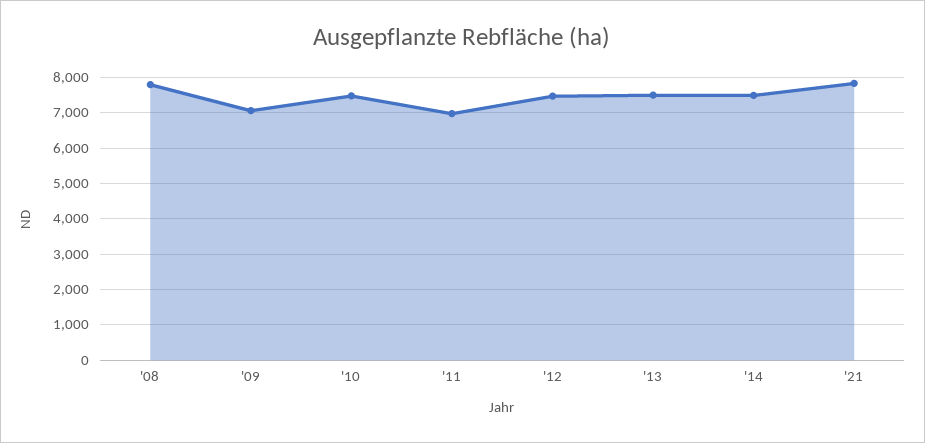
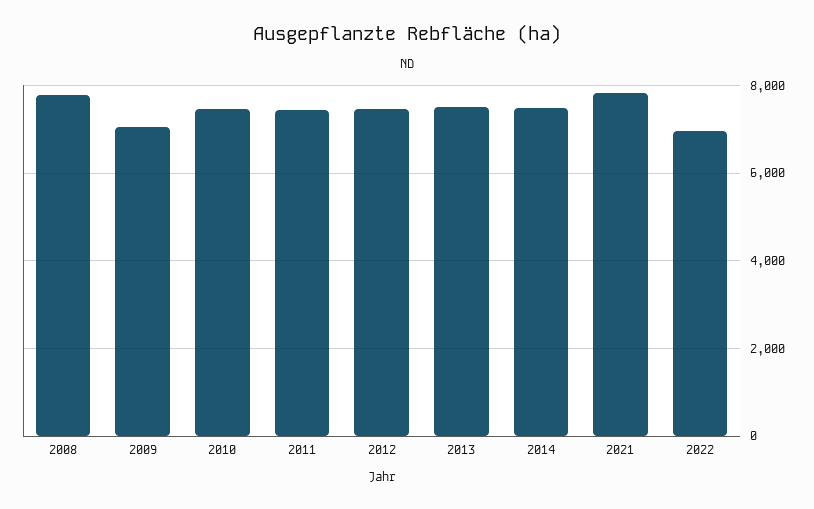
'11: 7000 -> 7400
2022: none -> 7000

